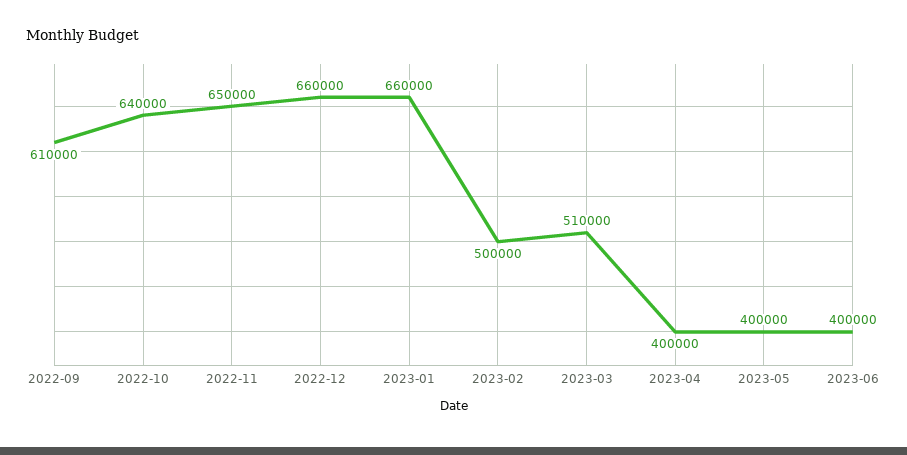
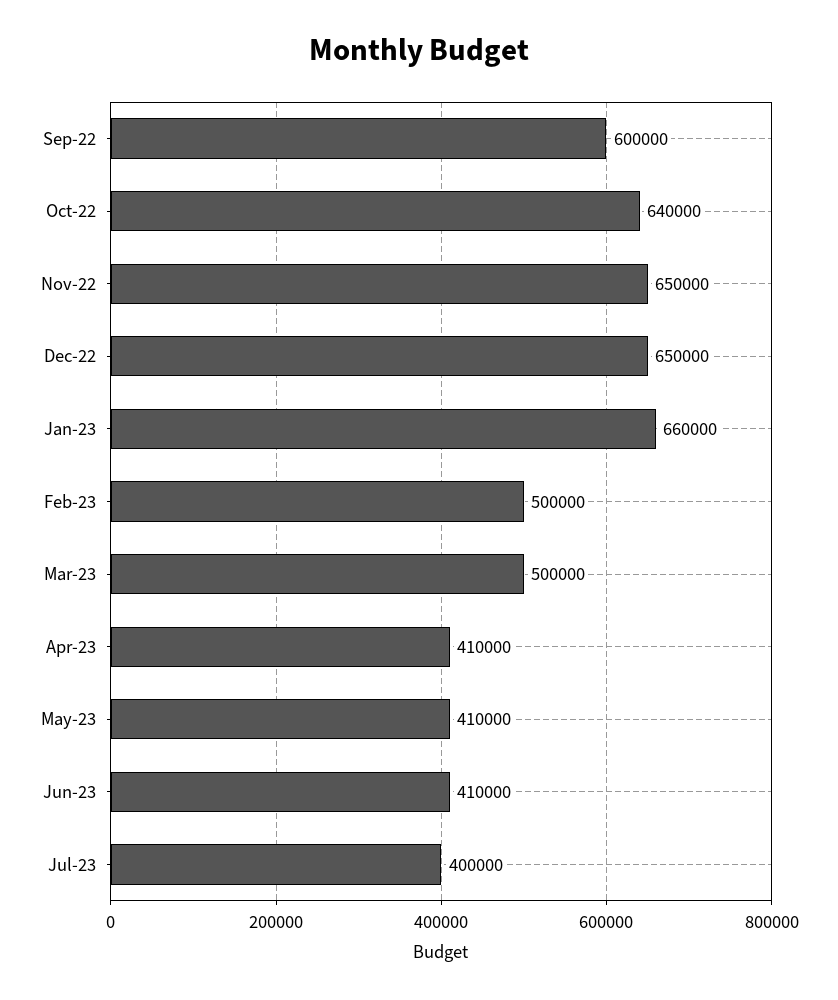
2022-09: 610000 -> 600000
2022-12: 660000 -> 650000
2023-03: 510000 -> 500000
2023-04: 400000 -> 410000
2023-05: 400000 -> 410000
2023-06: 400000 -> 410000
Jul-23: none -> 400000

